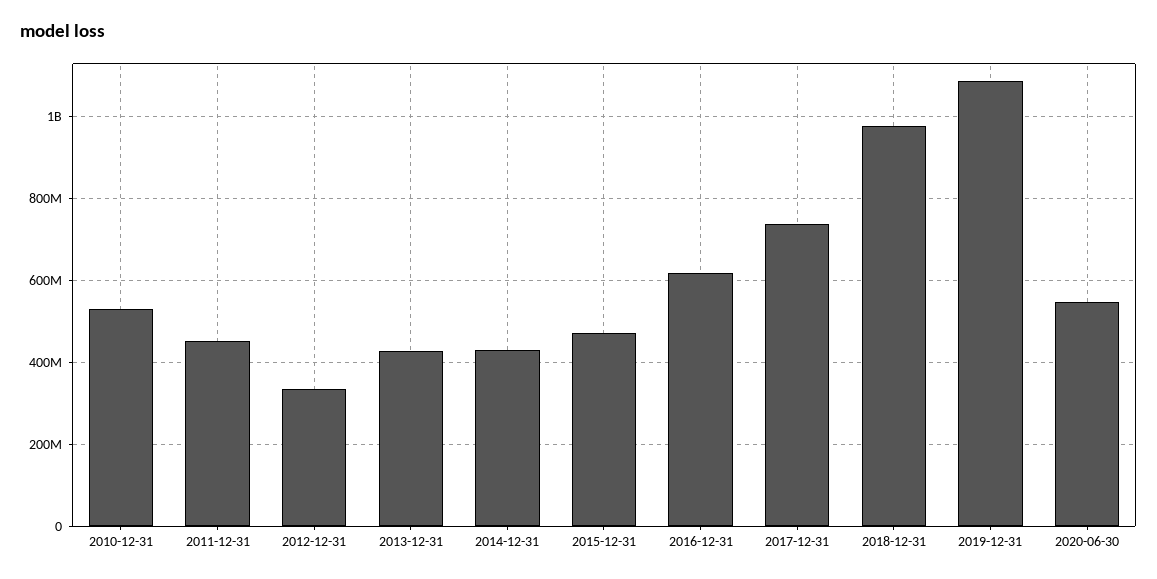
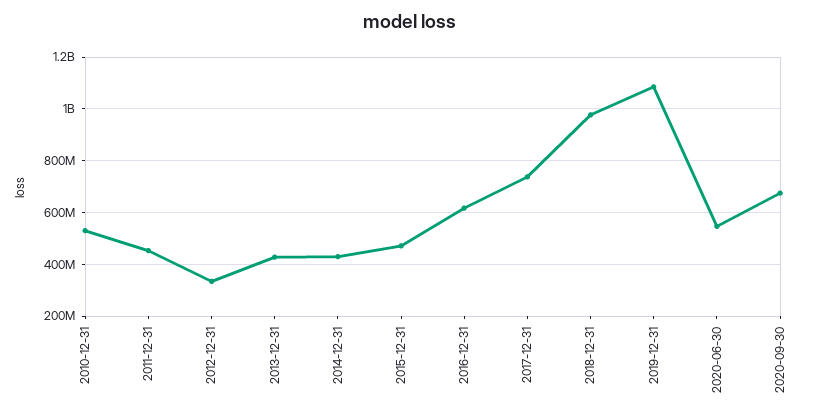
2020-09-30: none -> 675000000

